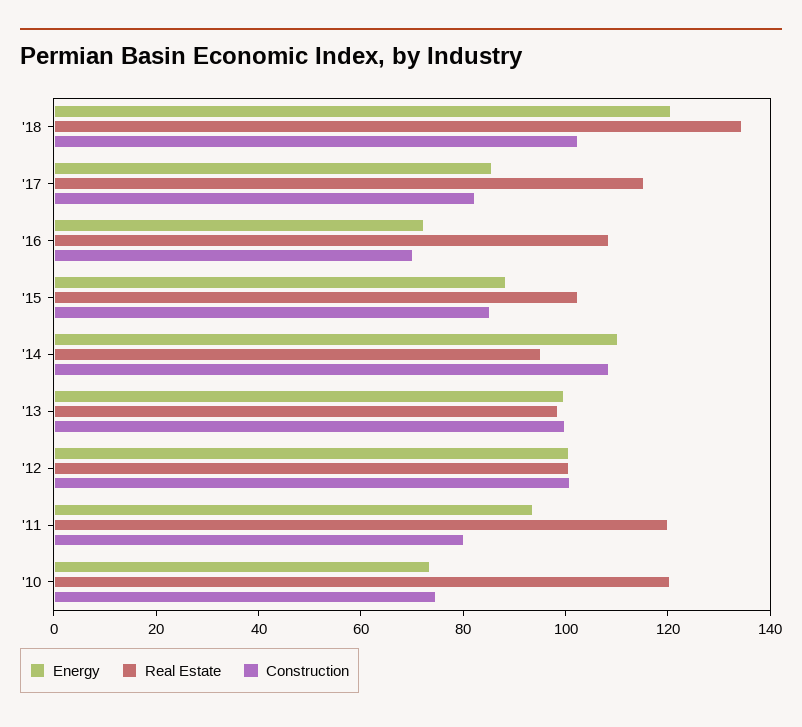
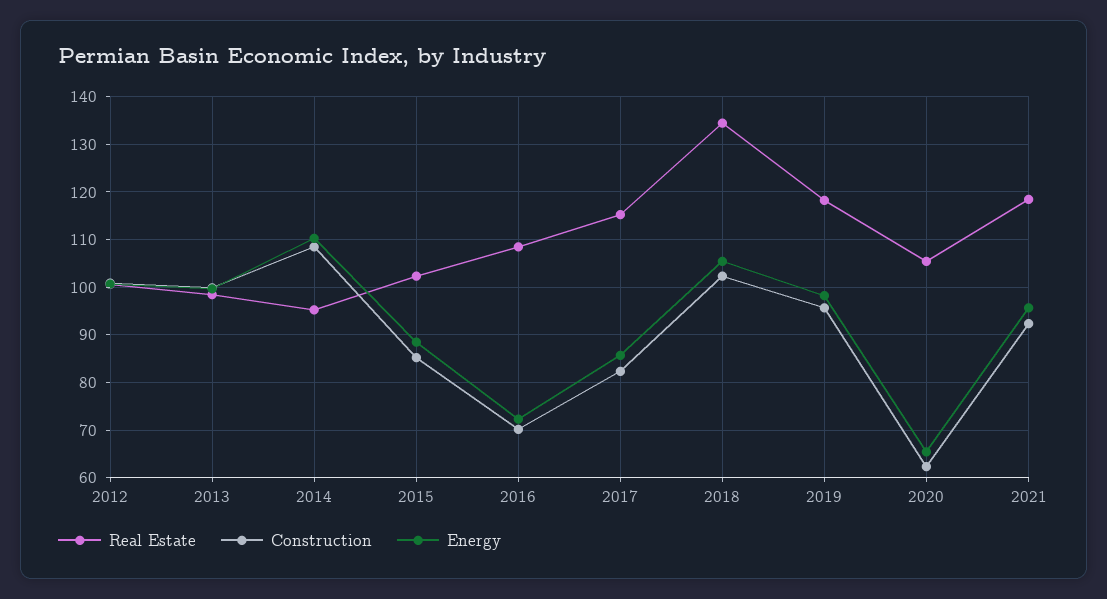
Energy, '18: 120 -> 106
Energy, '11: 95 -> none
Real Estate, '11: 120 -> none
Construction, '11: 80 -> none
Energy, '10: 75 -> none
Real Estate, '10: 120 -> none
Construction, '10: 75 -> none
Real Estate, 2019: none -> 118
Construction, 2019: none -> 96
Energy, 2019: none -> 98
Real Estate, 2020: none -> 106
Construction, 2020: none -> 62
Energy, 2020: none -> 66
Real Estate, 2021: none -> 118
Construction, 2021: none -> 92
Energy, 2021: none -> 96

